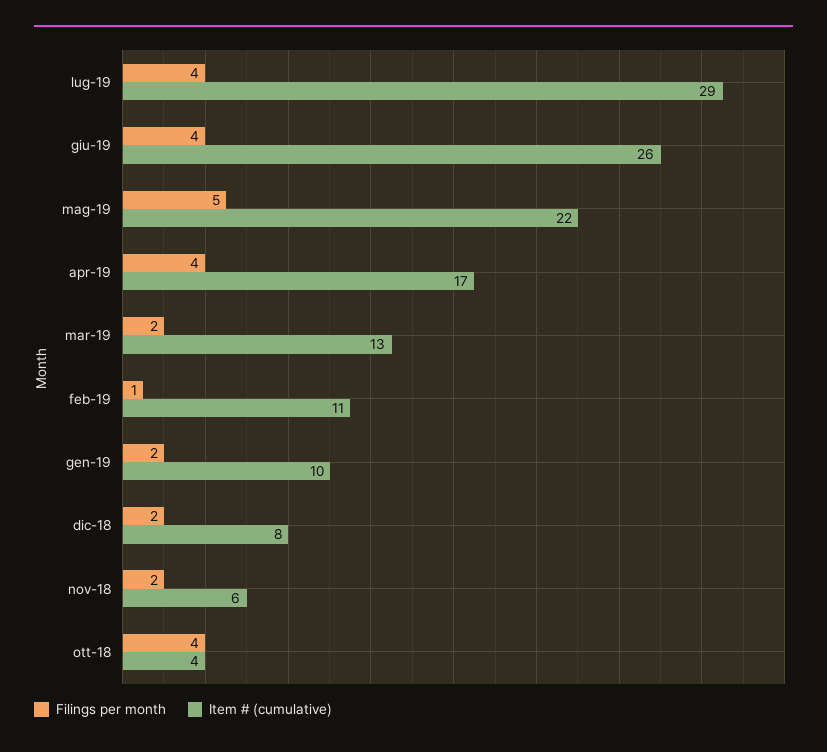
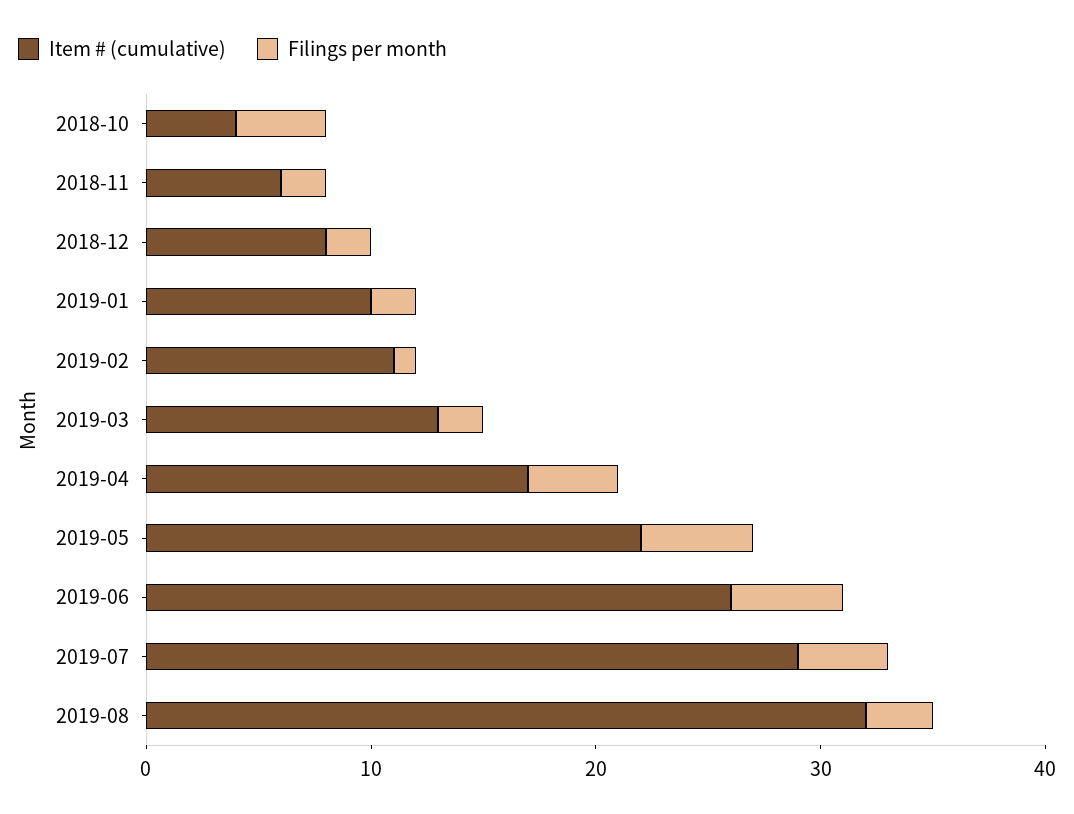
Filings per month, giu-19: 4 -> 5
Item # (cumulative), 2019-08: none -> 32
Filings per month, 2019-08: none -> 3

